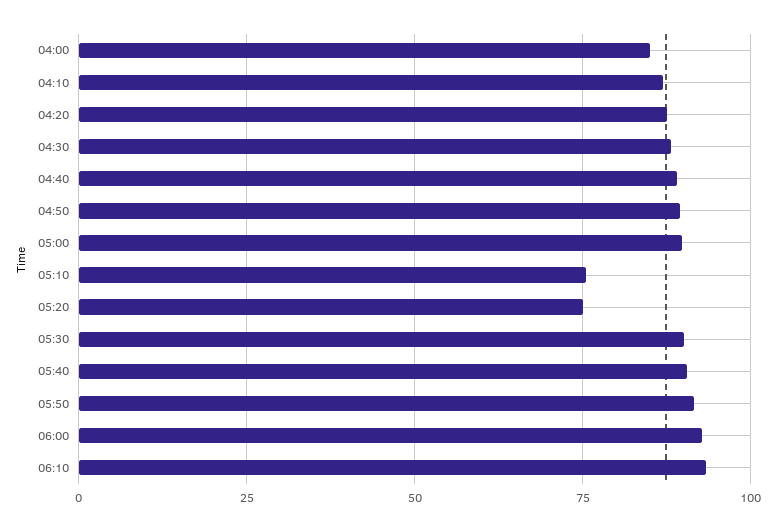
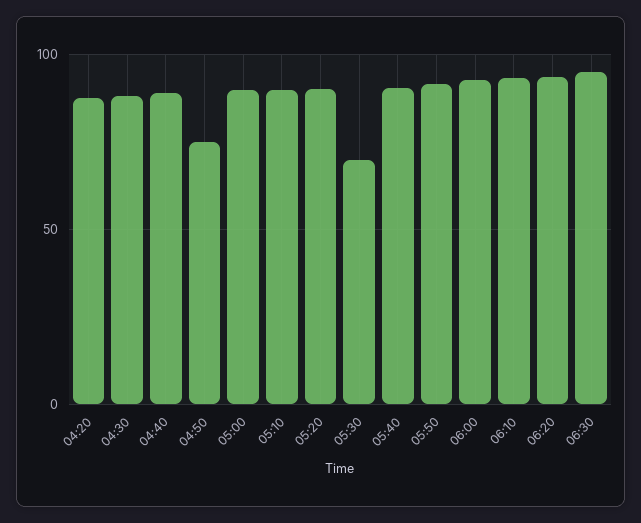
04:00: 85 -> none
04:10: 87.5 -> none
04:50: 90 -> 75
05:10: 75 -> 90
05:20: 75 -> 90
05:30: 90 -> 70
06:20: none -> 95
06:30: none -> 95

